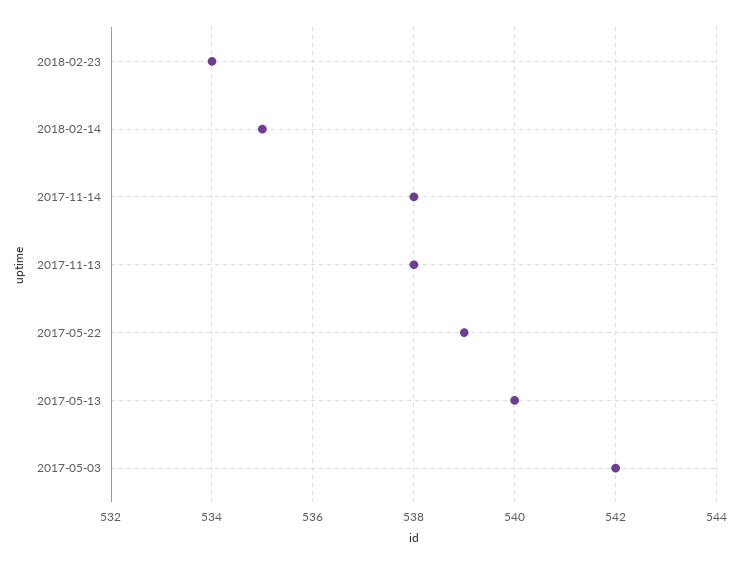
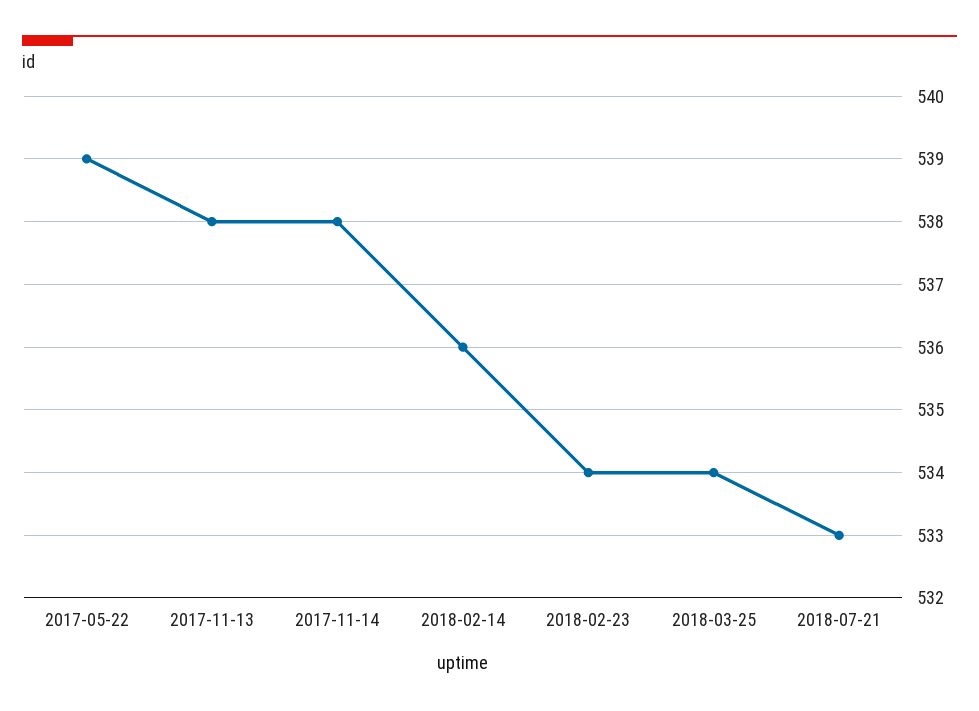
2018-02-14: 535 -> 536
2017-05-13: 540 -> none
2017-05-03: 542 -> none
2018-03-25: none -> 534
2018-07-21: none -> 533

